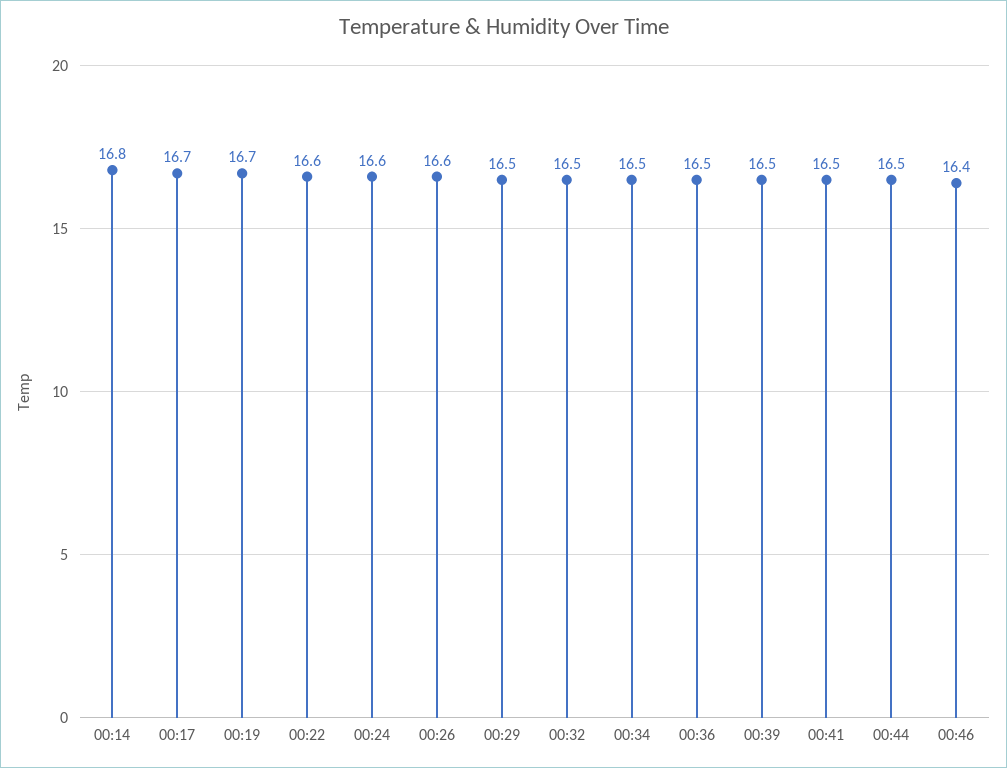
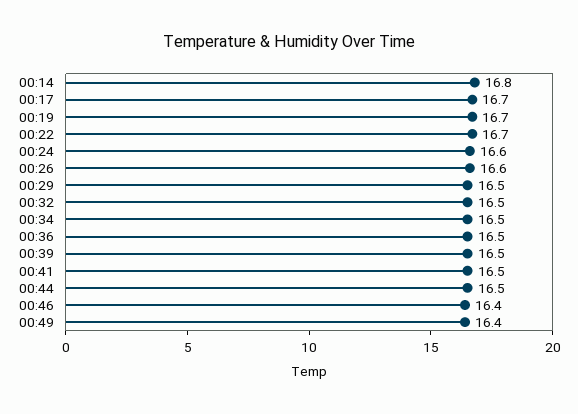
00:22: 16.6 -> 16.7
00:49: none -> 16.4

